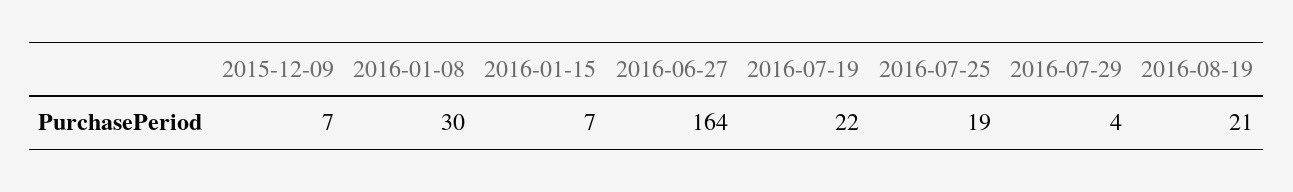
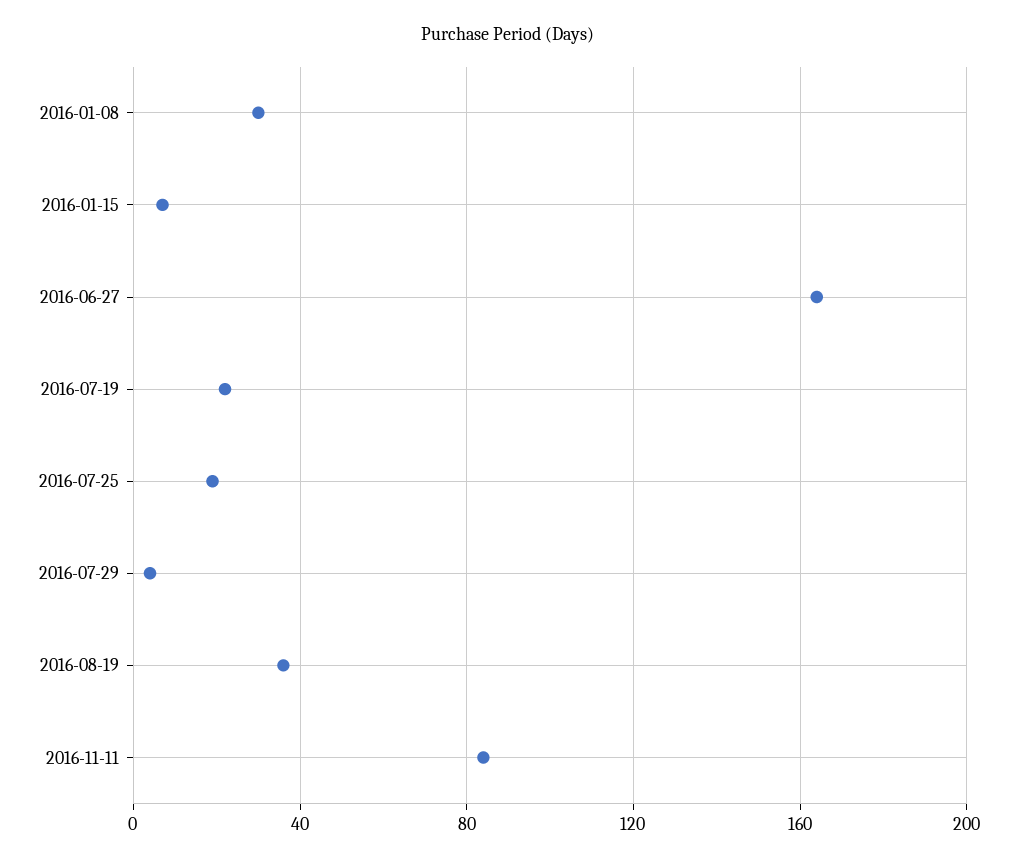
2015-12-09: 7 -> none
2016-08-19: 21 -> 35
2016-11-11: none -> 85

